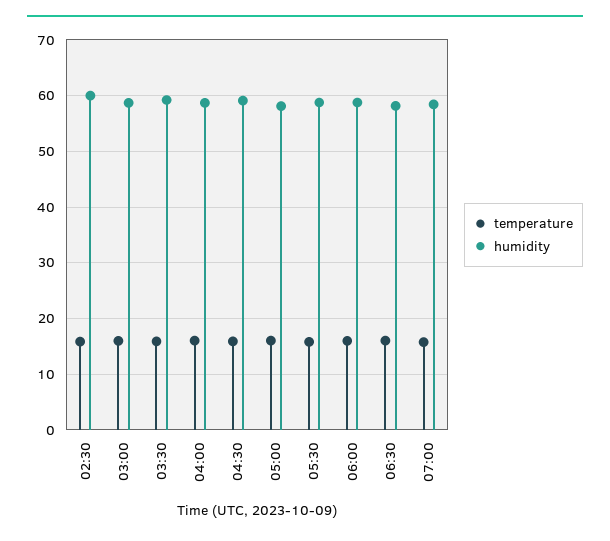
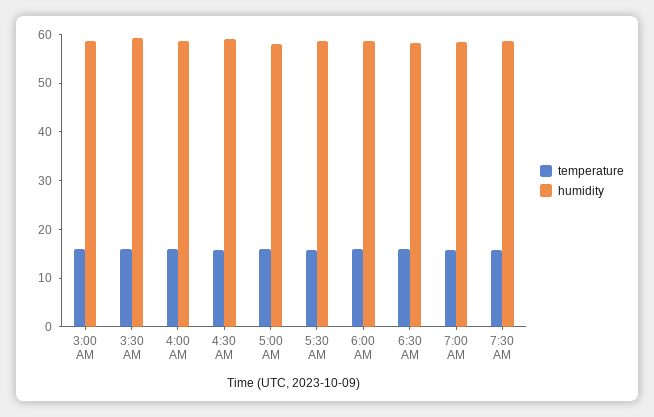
temperature, 02:30: 16 -> none
humidity, 02:30: 60 -> none
temperature, 7:30 AM: none -> 16
humidity, 7:30 AM: none -> 58

